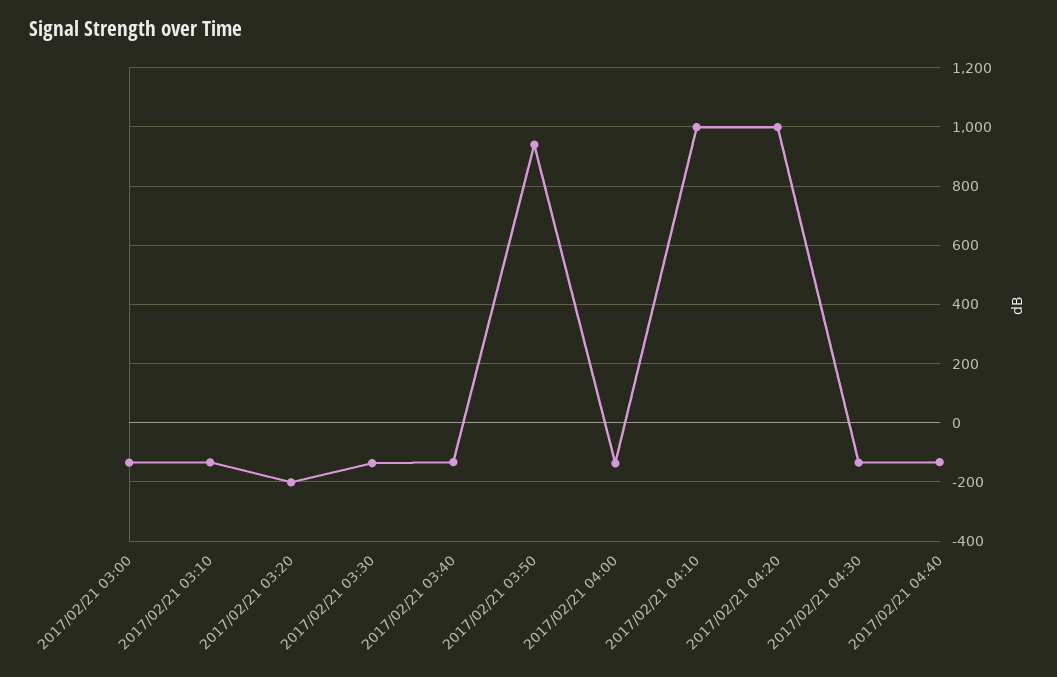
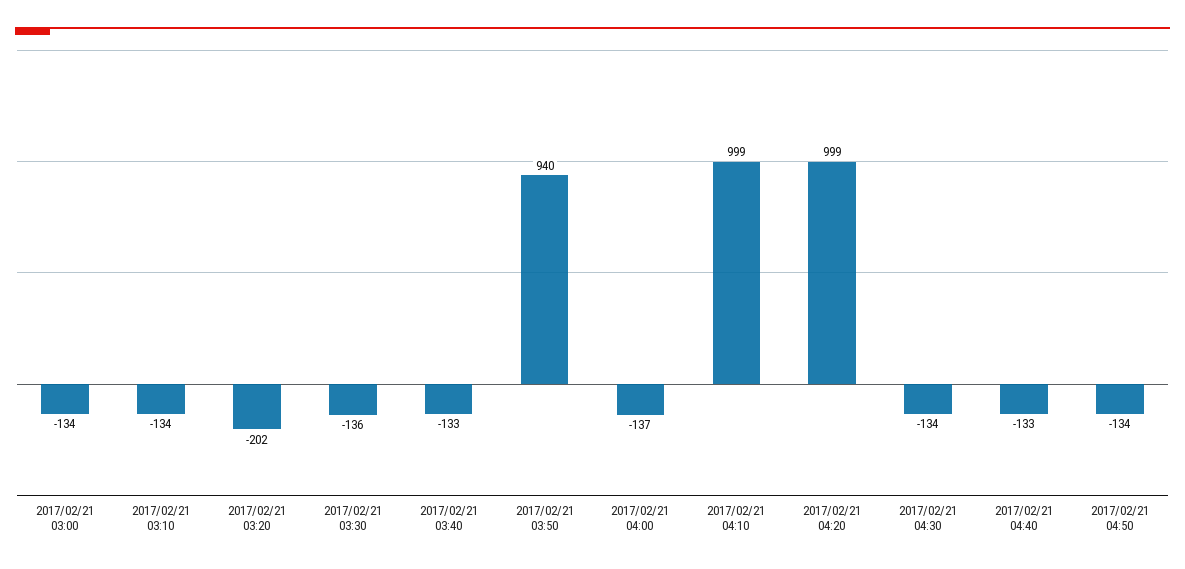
2017/02/21 04:50: none -> -134

